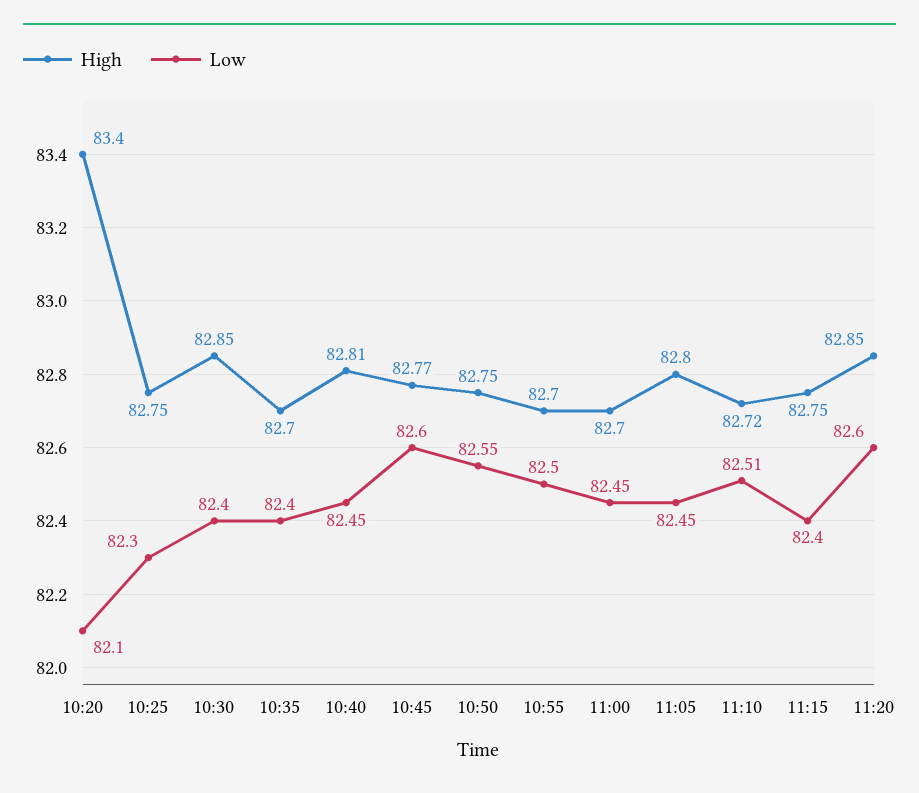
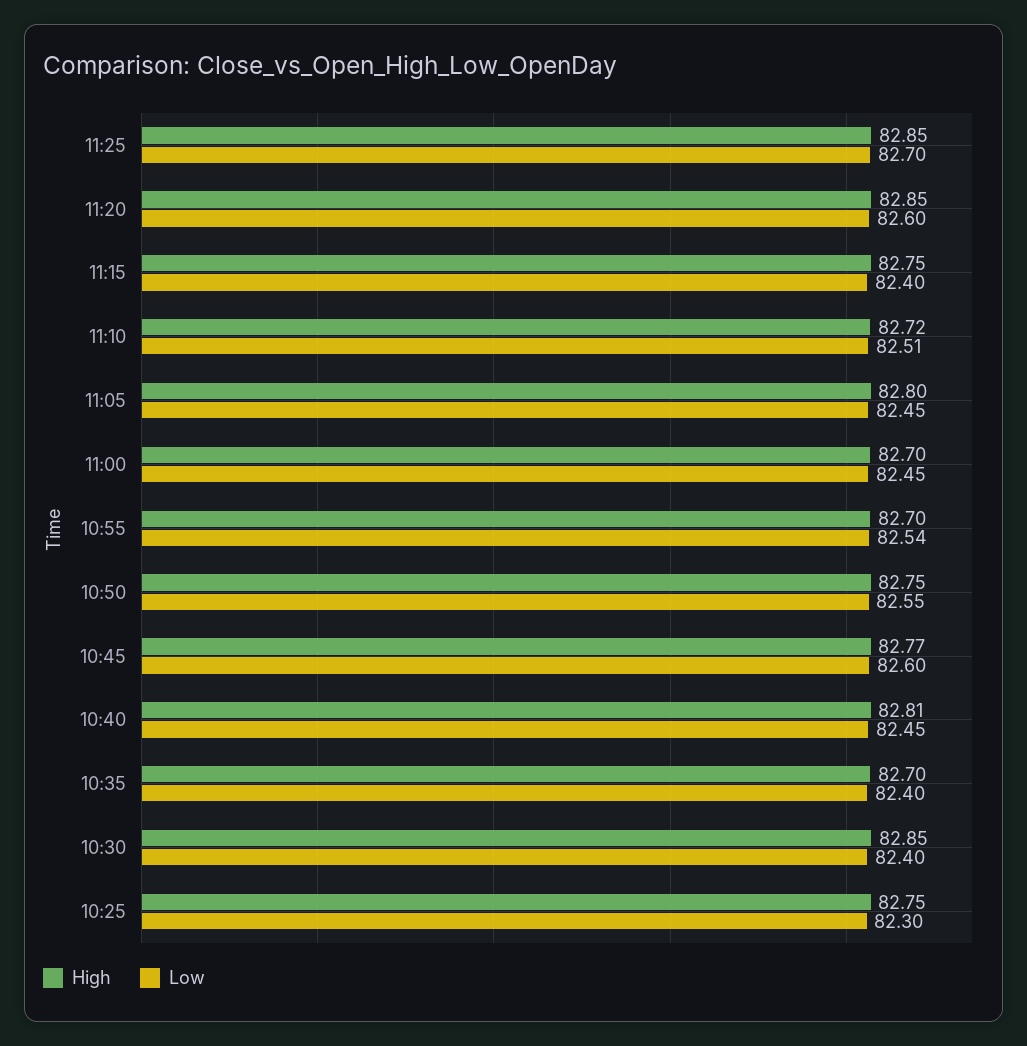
High, 10:20: 83.4 -> none
Low, 10:20: 82.1 -> none
Low, 10:55: 82.5 -> 82.54
High, 11:25: none -> 82.85
Low, 11:25: none -> 82.7

